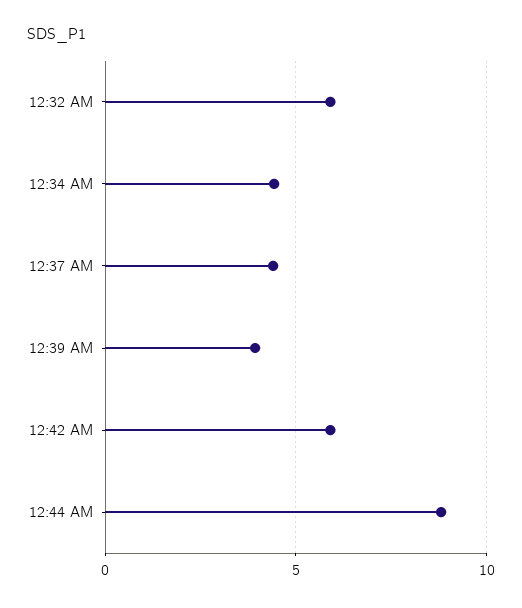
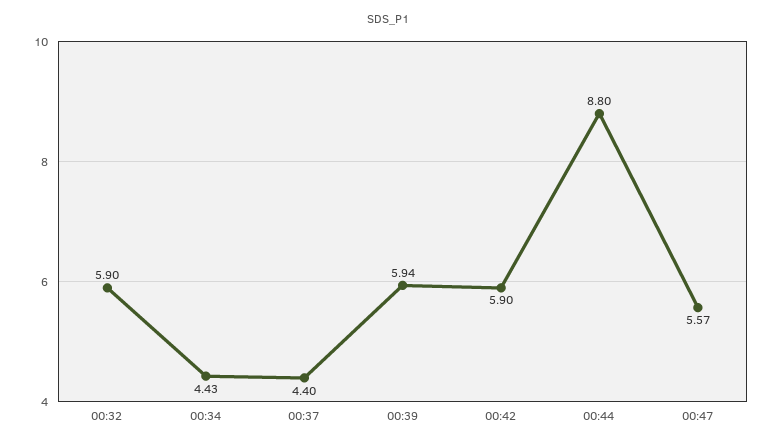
12:39 AM: 4 -> 5.94
00:47: none -> 5.57

